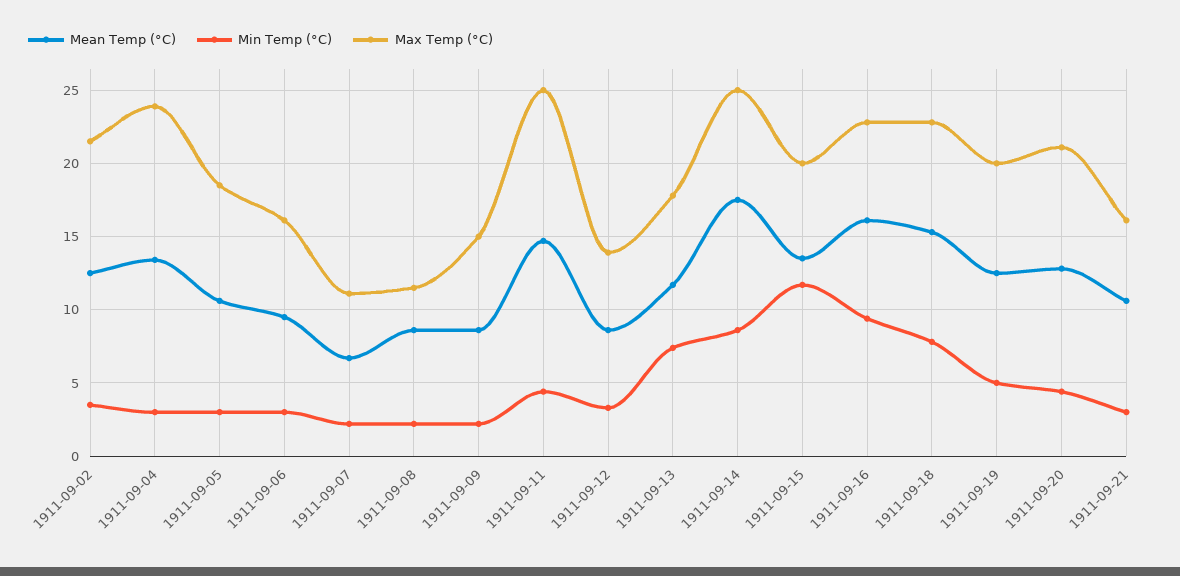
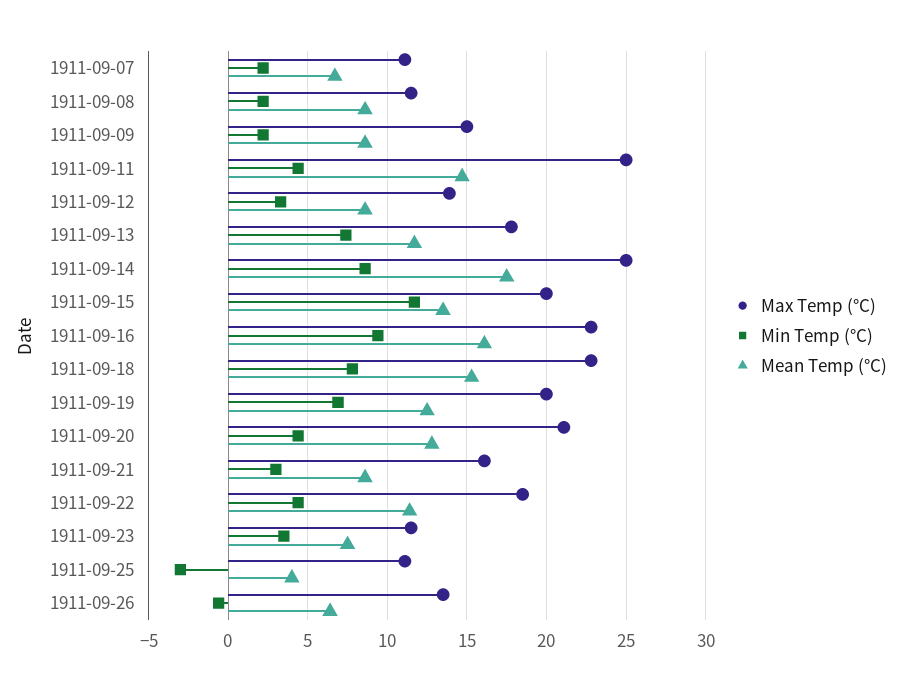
Mean Temp (°C), 1911-09-02: 12.5 -> none
Min Temp (°C), 1911-09-02: 3.5 -> none
Max Temp (°C), 1911-09-02: 21.5 -> none
Mean Temp (°C), 1911-09-04: 13.5 -> none
Min Temp (°C), 1911-09-04: 3 -> none
Max Temp (°C), 1911-09-04: 24 -> none
Mean Temp (°C), 1911-09-05: 10.5 -> none
Min Temp (°C), 1911-09-05: 3 -> none
Max Temp (°C), 1911-09-05: 18.5 -> none
Mean Temp (°C), 1911-09-06: 9.5 -> none
Min Temp (°C), 1911-09-06: 3 -> none
Max Temp (°C), 1911-09-06: 16 -> none
Min Temp (°C), 1911-09-19: 5 -> 7
Mean Temp (°C), 1911-09-21: 10.5 -> 8.5
Max Temp (°C), 1911-09-22: none -> 18.5
Min Temp (°C), 1911-09-22: none -> 4.5
Mean Temp (°C), 1911-09-22: none -> 11.5
Max Temp (°C), 1911-09-23: none -> 11.5
Min Temp (°C), 1911-09-23: none -> 3.5
Mean Temp (°C), 1911-09-23: none -> 7.5
Max Temp (°C), 1911-09-25: none -> 11
Min Temp (°C), 1911-09-25: none -> -3
Mean Temp (°C), 1911-09-25: none -> 4
Max Temp (°C), 1911-09-26: none -> 13.5
Min Temp (°C), 1911-09-26: none -> -0.5
Mean Temp (°C), 1911-09-26: none -> 6.5

